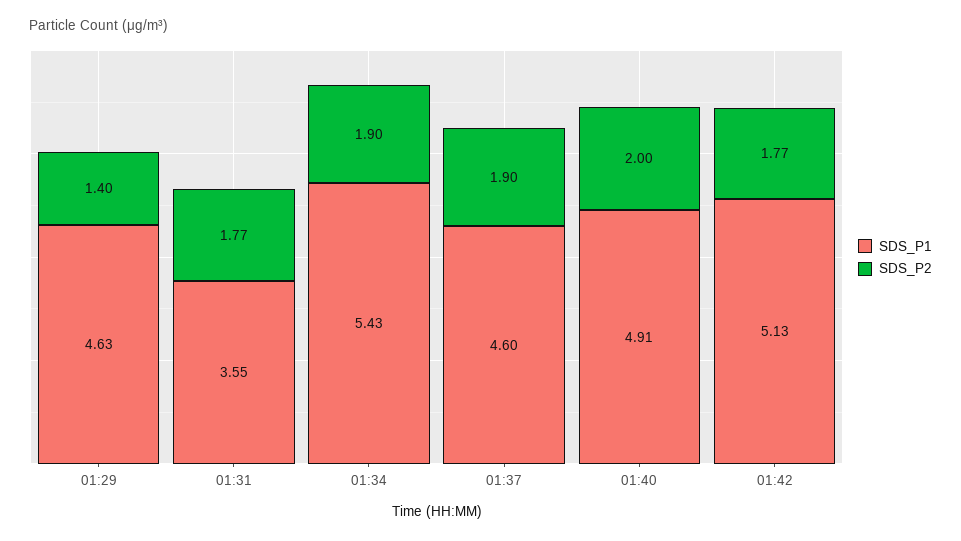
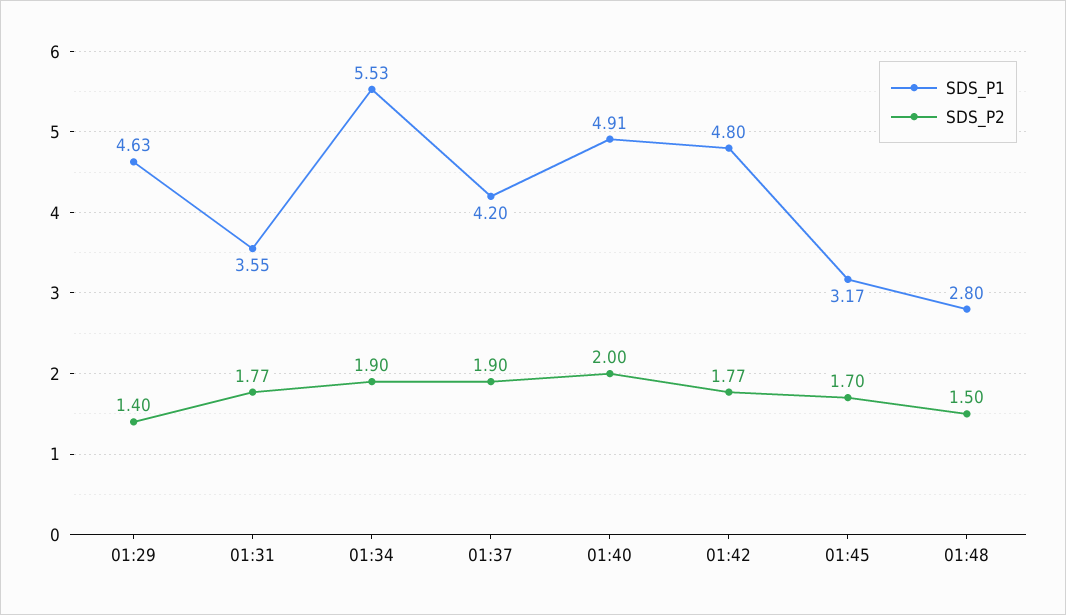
SDS_P1, 01:34: 5.43 -> 5.53
SDS_P1, 01:37: 4.6 -> 4.2
SDS_P1, 01:42: 5.13 -> 4.8
SDS_P1, 01:45: none -> 3.17
SDS_P2, 01:45: none -> 1.7
SDS_P1, 01:48: none -> 2.8
SDS_P2, 01:48: none -> 1.5

